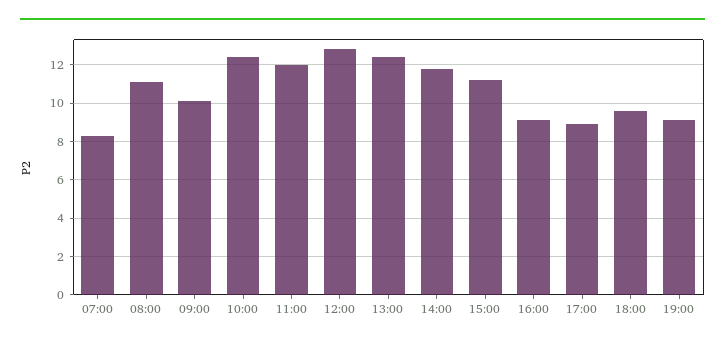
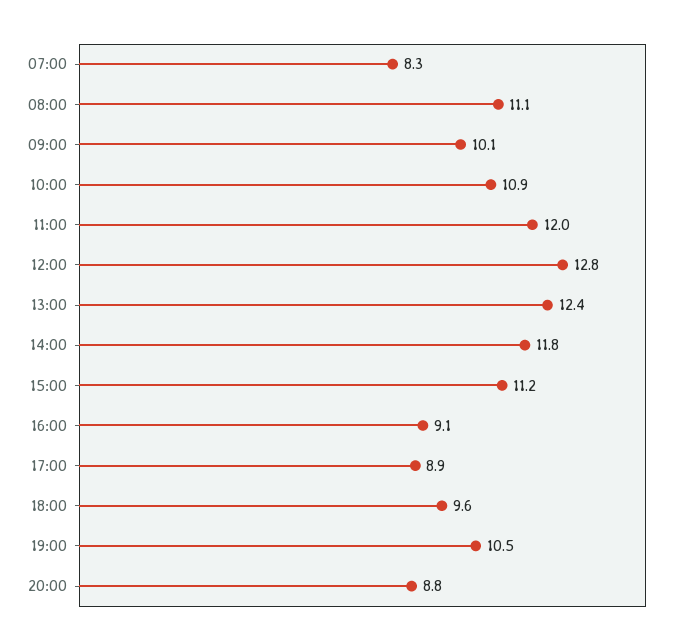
10:00: 12.5 -> 10.9
19:00: 9 -> 10.5
20:00: none -> 8.8

